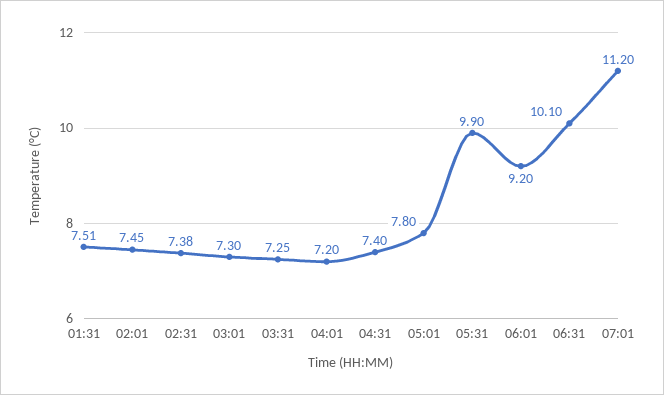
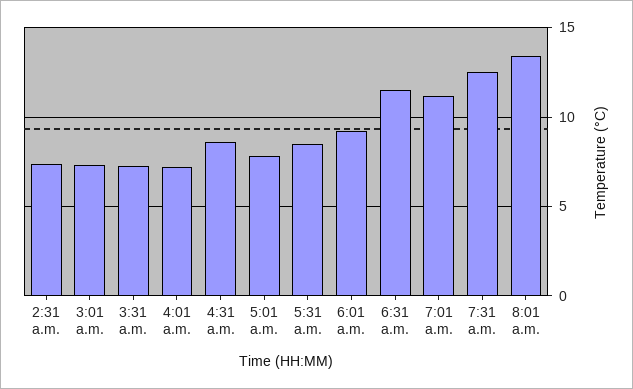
01:31: 7.51 -> none
02:01: 7.45 -> none
04:31: 7.4 -> 8.5
05:31: 9.9 -> 8.5
06:31: 10.1 -> 11.5
7:31 a.m.: none -> 12.5
8:01 a.m.: none -> 13.5

